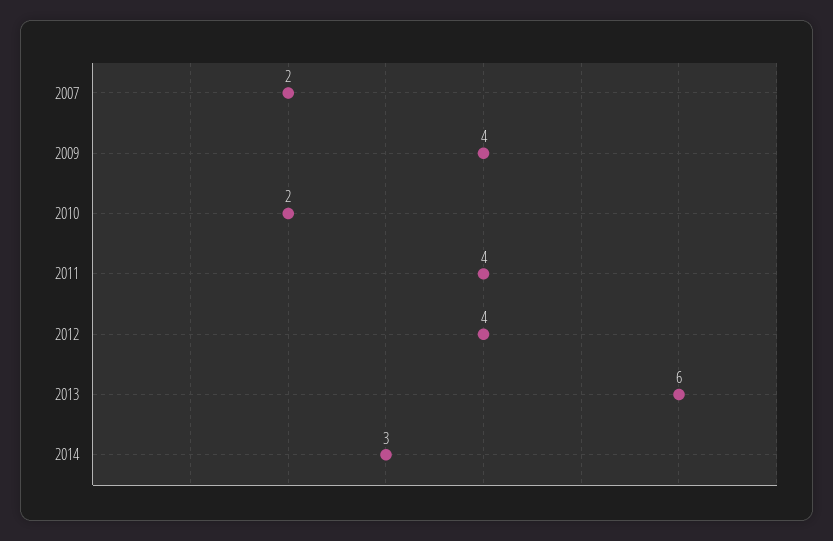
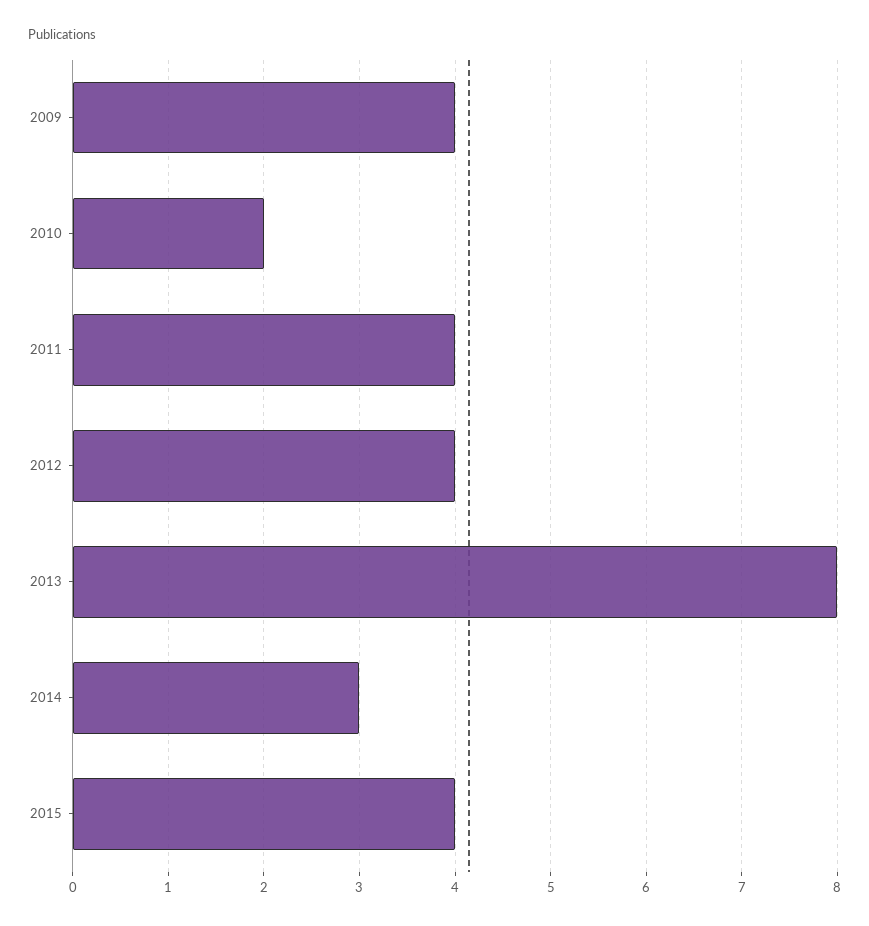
2007: 2 -> none
2013: 6 -> 8
2015: none -> 4

